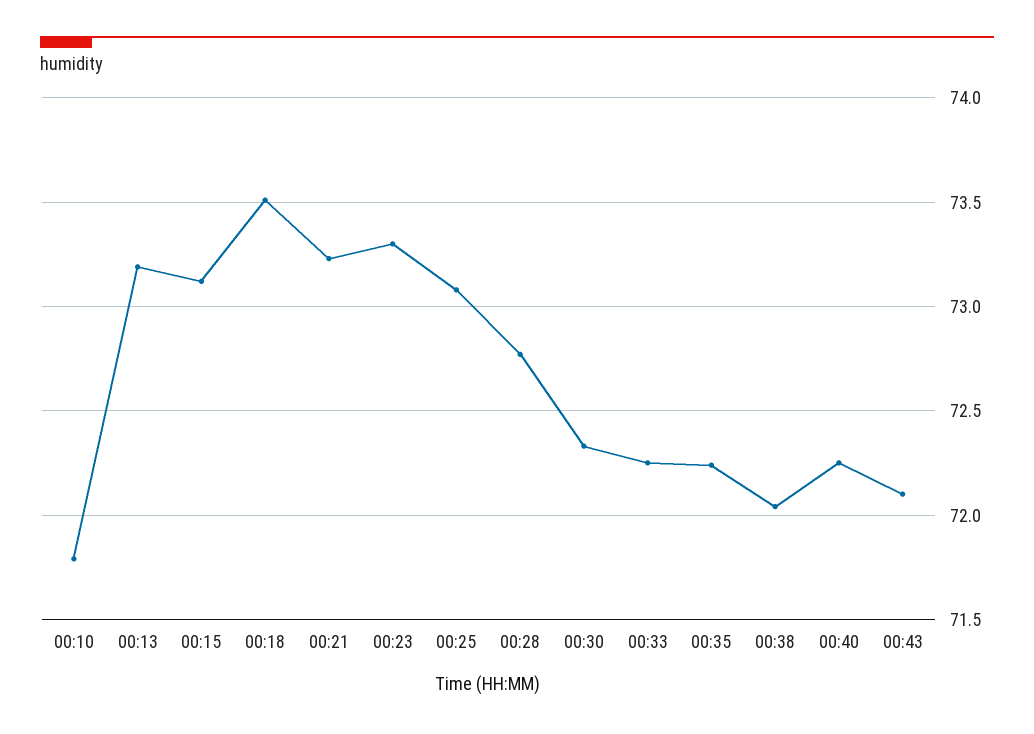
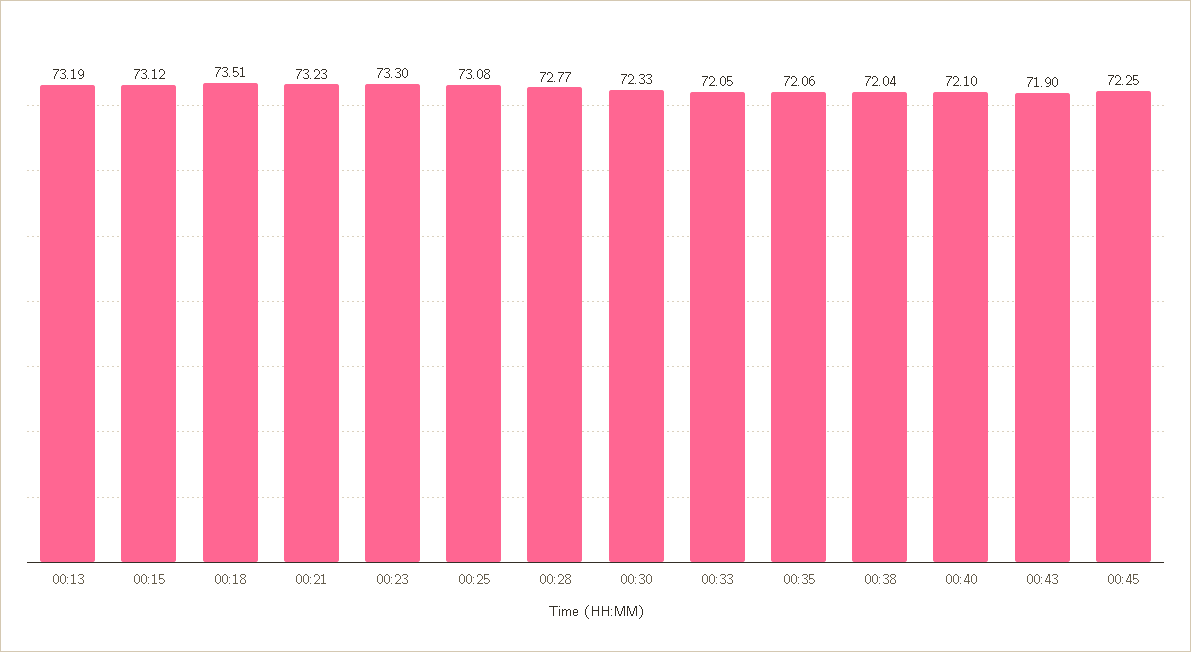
00:10: 71.8 -> none
00:33: 72.25 -> 72.05
00:35: 72.25 -> 72.06
00:40: 72.25 -> 72.1
00:43: 72.1 -> 71.9
00:45: none -> 72.25

